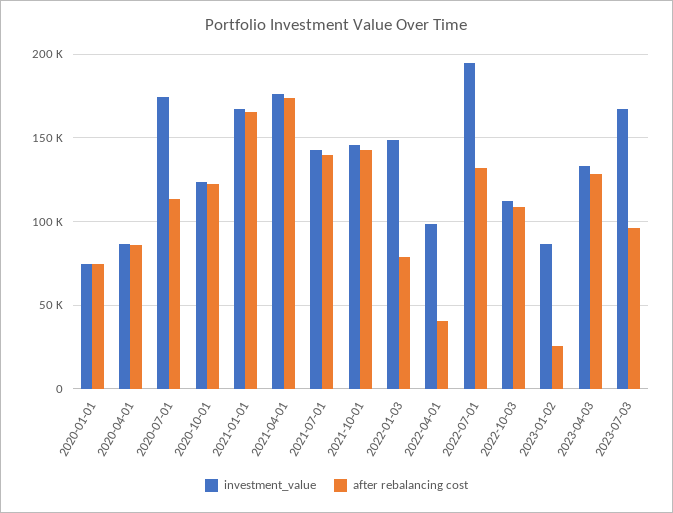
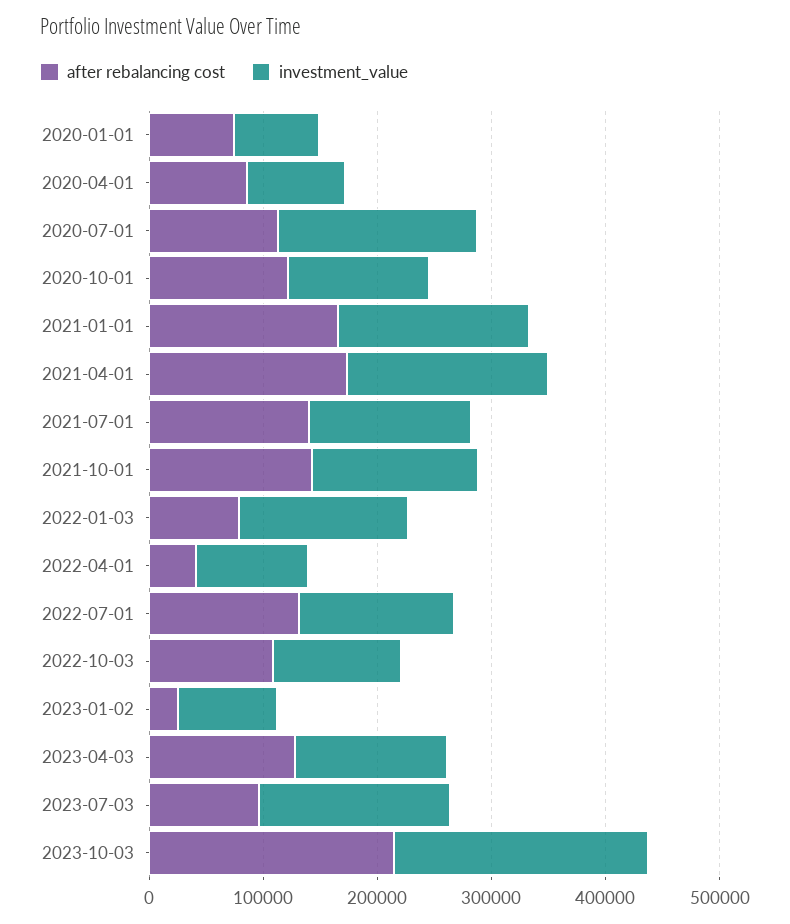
investment_value, 2022-07-01: 195000 -> 140000
after rebalancing cost, 2023-10-03: none -> 220000
investment_value, 2023-10-03: none -> 220000

